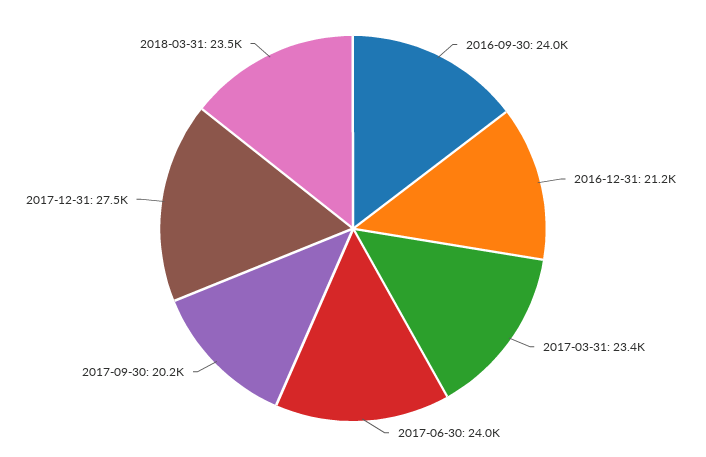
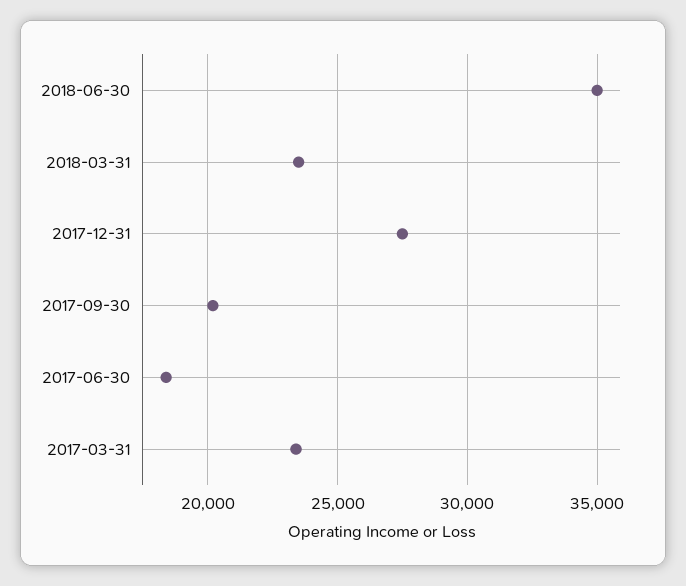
2016-09-30: 24000 -> none
2016-12-31: 21200 -> none
2017-06-30: 24000 -> 18500
2018-06-30: none -> 35000

